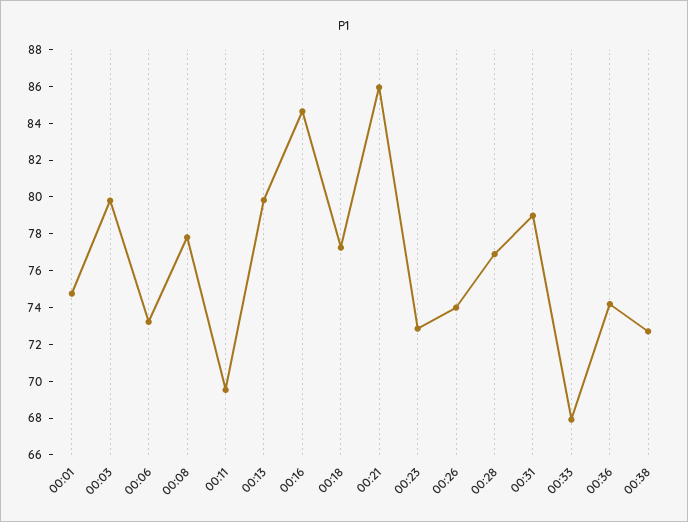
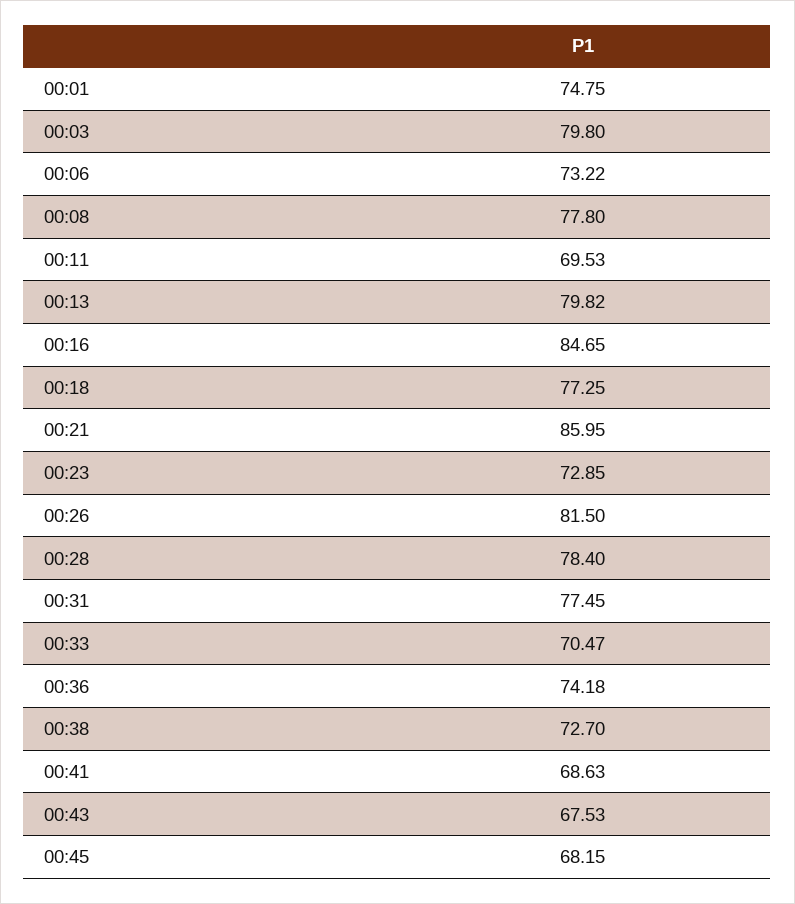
00:26: 74 -> 81.5
00:28: 77 -> 78.4
00:31: 79 -> 77.45
00:33: 68 -> 70.47
00:41: none -> 68.63
00:43: none -> 67.53
00:45: none -> 68.15

